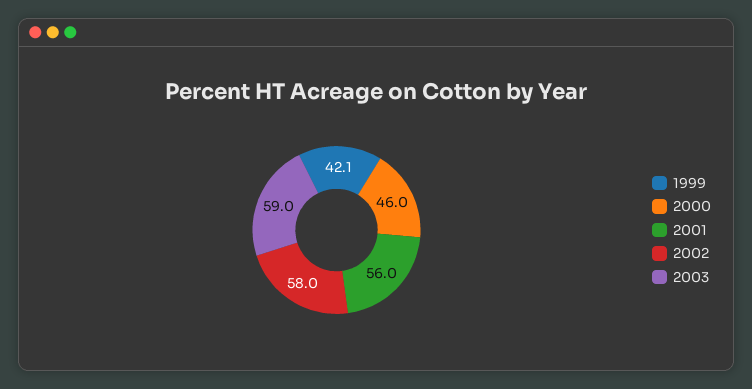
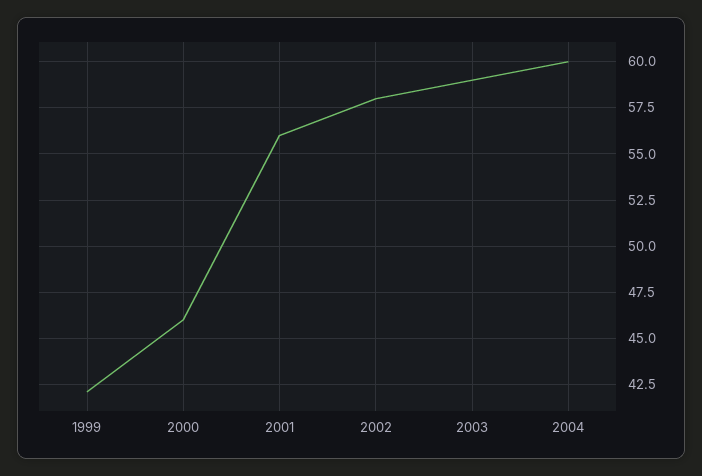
2004: none -> 60

